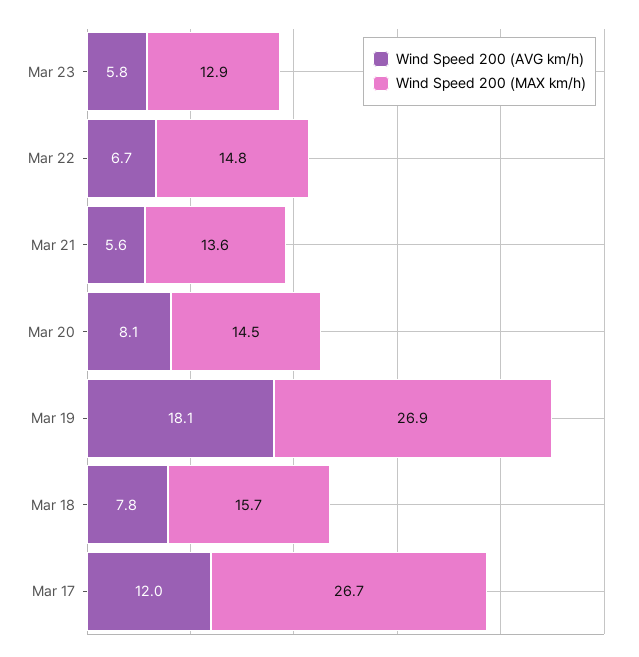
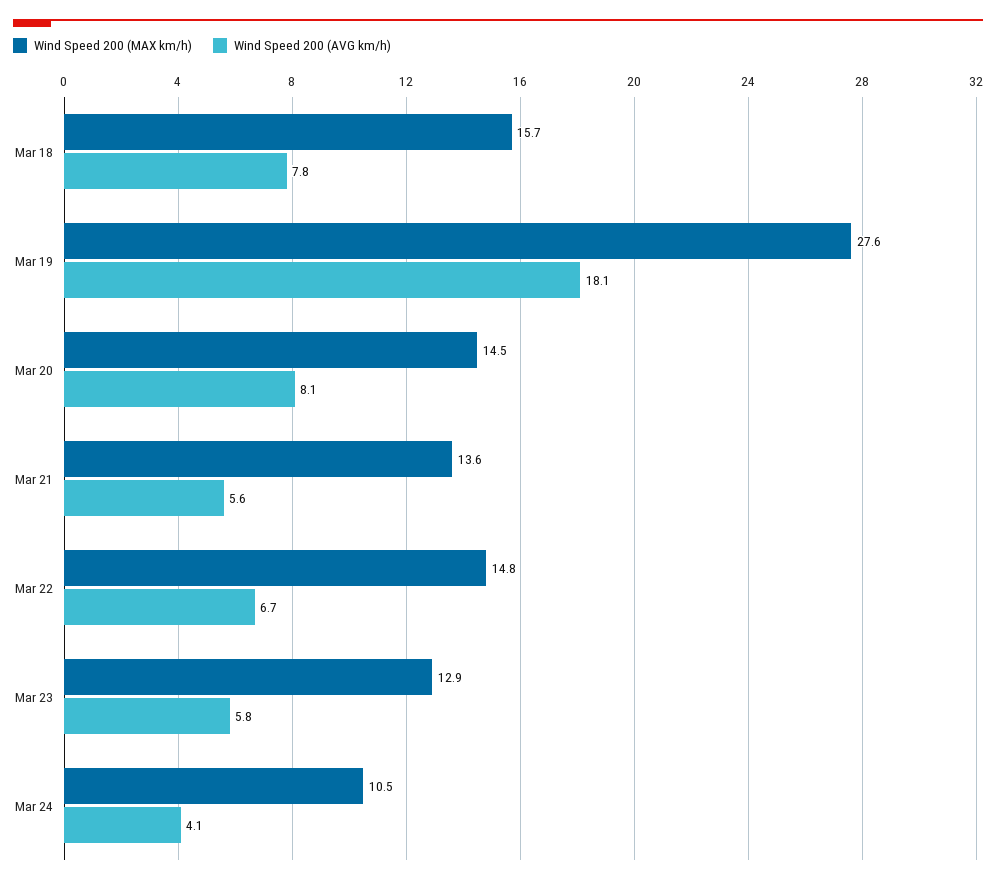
Wind Speed 200 (MAX km/h), Mar 19: 26.9 -> 27.6
Wind Speed 200 (AVG km/h), Mar 17: 12 -> none
Wind Speed 200 (MAX km/h), Mar 17: 26.7 -> none
Wind Speed 200 (MAX km/h), Mar 24: none -> 10.5
Wind Speed 200 (AVG km/h), Mar 24: none -> 4.1

